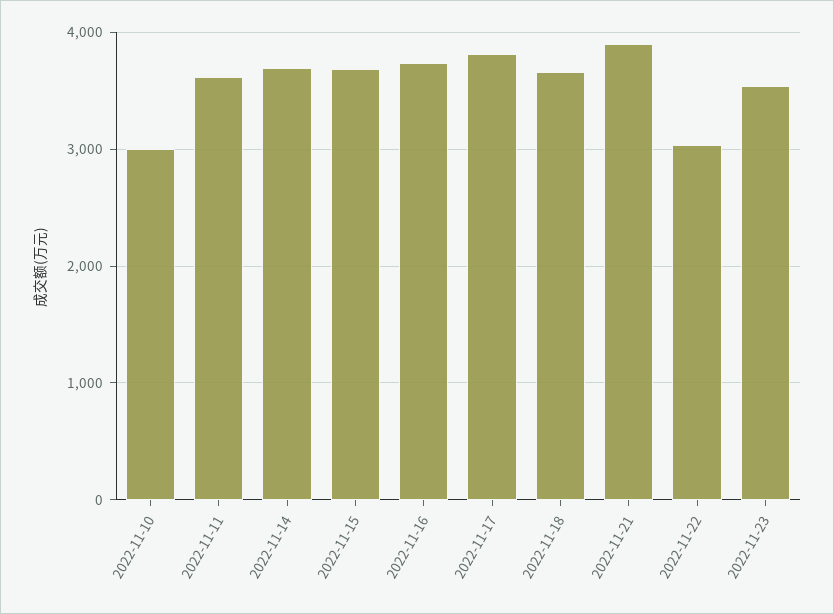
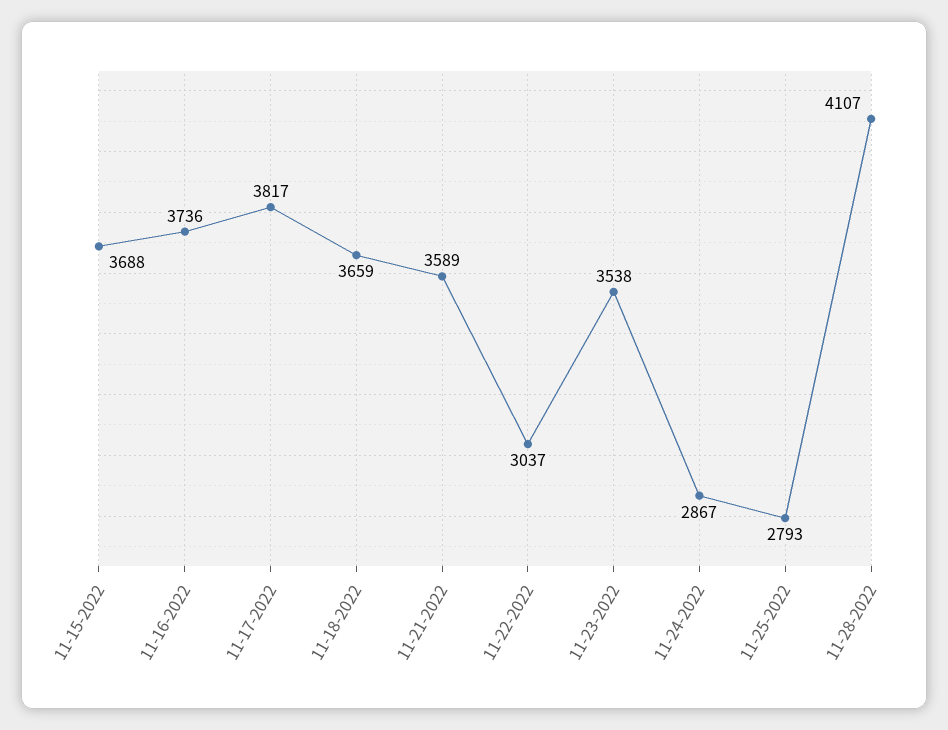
2022-11-10: 3000 -> none
2022-11-11: 3600 -> none
2022-11-14: 3700 -> none
2022-11-21: 3900 -> 3589
11-24-2022: none -> 2867
11-25-2022: none -> 2793
11-28-2022: none -> 4107

